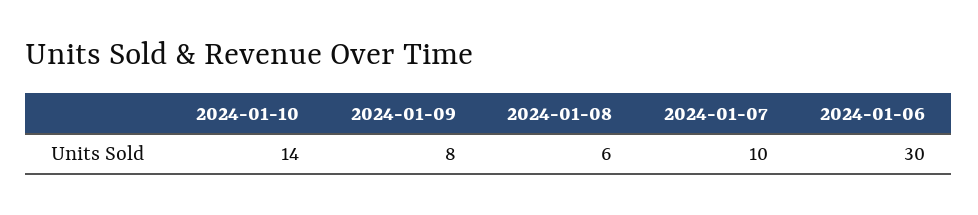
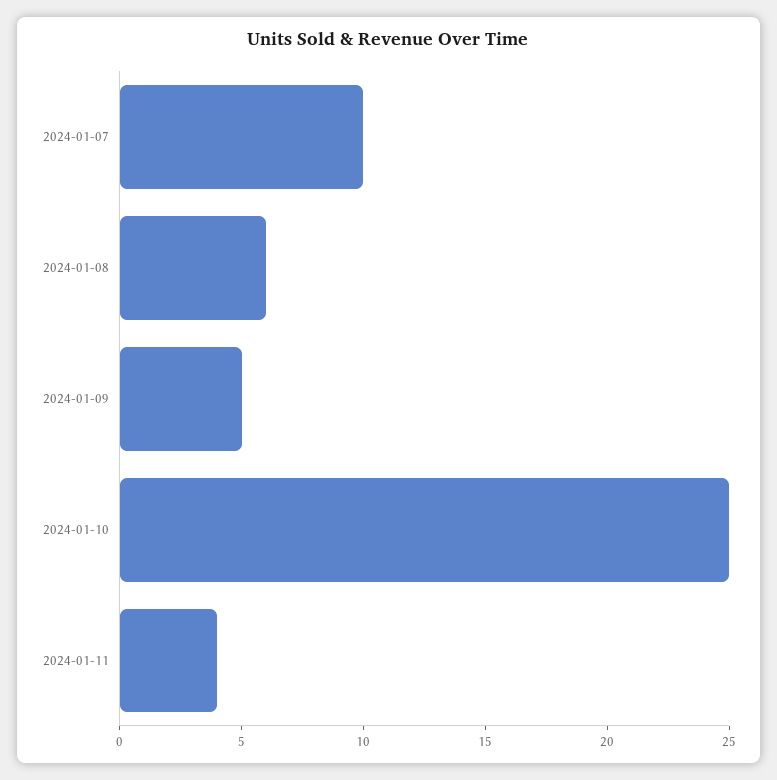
2024-01-10: 14 -> 25
2024-01-09: 8 -> 5
2024-01-06: 30 -> none
2024-01-11: none -> 4

